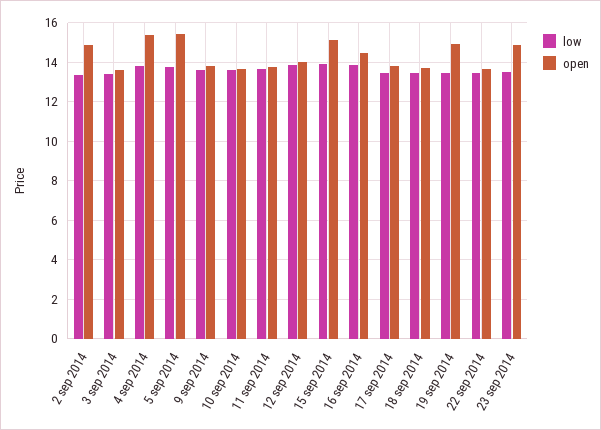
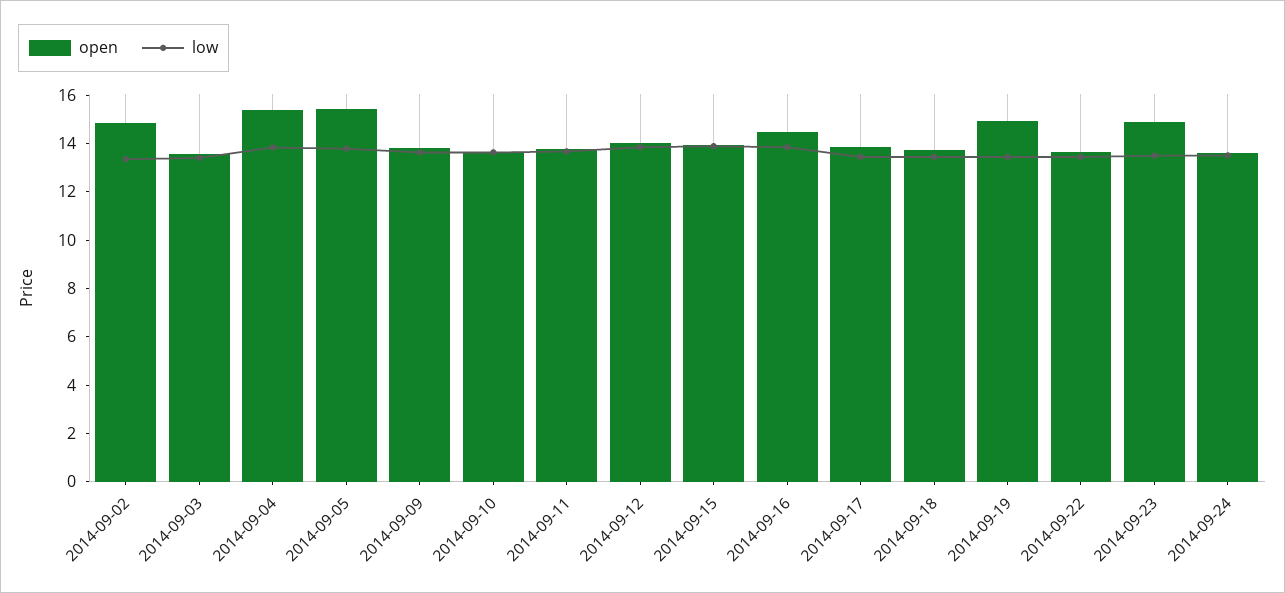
open, 15 sep 2014: 15 -> 14
open, 2014-09-24: none -> 13.5
low, 2014-09-24: none -> 13.5

